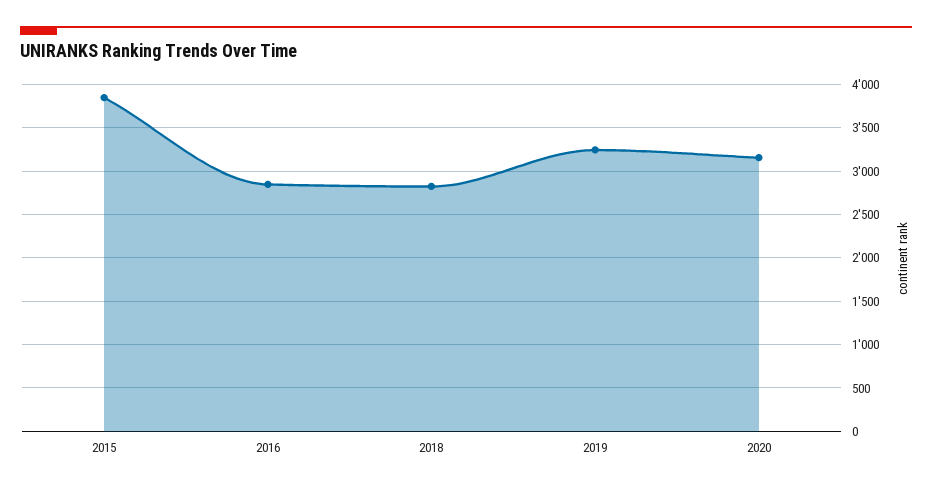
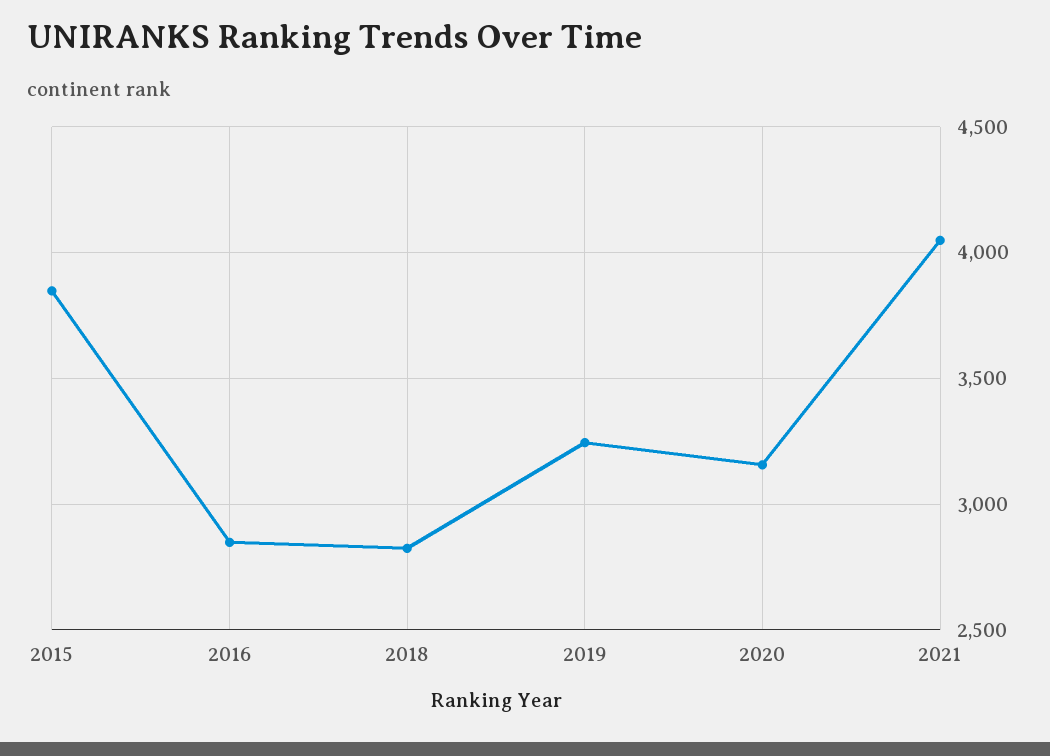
2021: none -> 4050

